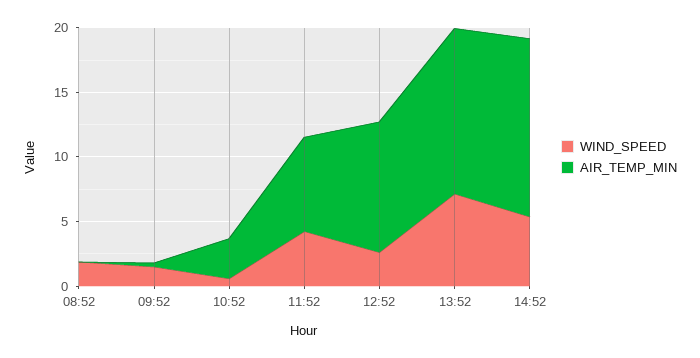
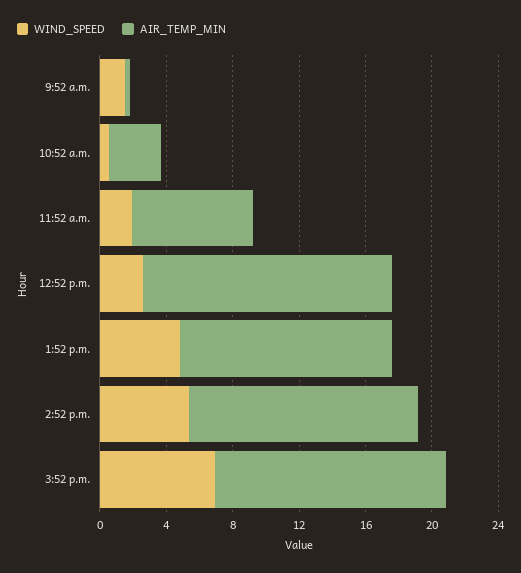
WIND_SPEED, 08:52: 2 -> none
AIR_TEMP_MIN, 08:52: 0 -> none
WIND_SPEED, 11:52: 4 -> 2
AIR_TEMP_MIN, 12:52: 10 -> 15
WIND_SPEED, 13:52: 7 -> 5
WIND_SPEED, 3:52 p.m.: none -> 7
AIR_TEMP_MIN, 3:52 p.m.: none -> 14

